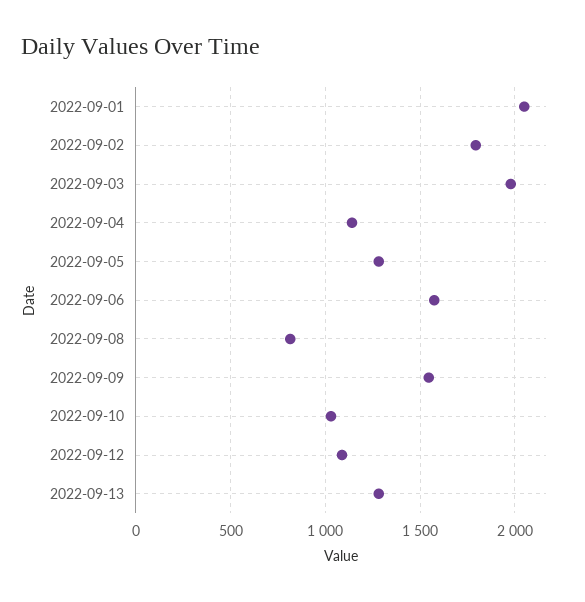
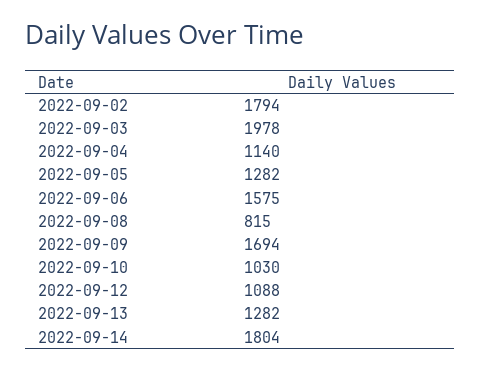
2022-09-01: 2050 -> none
2022-09-09: 1550 -> 1694
2022-09-14: none -> 1804

